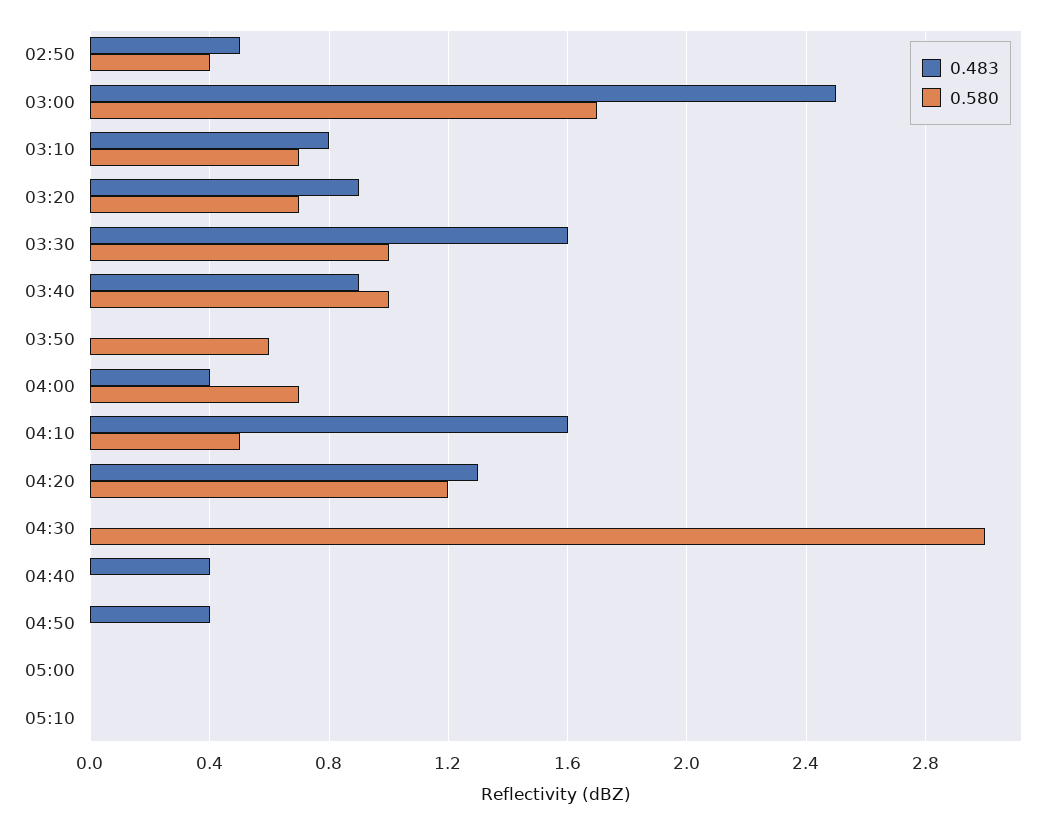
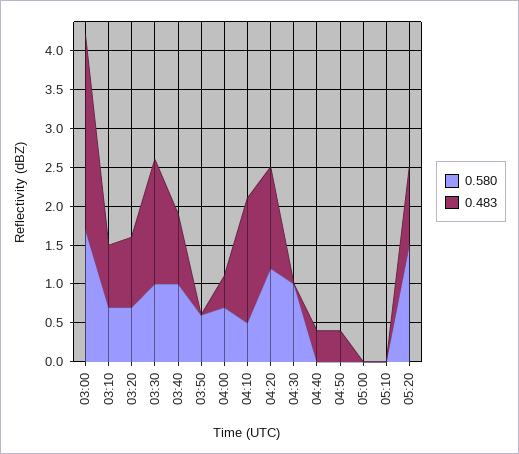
0.483, 02:50: 0.5 -> none
0.580, 02:50: 0.4 -> none
0.580, 04:30: 3 -> 1
0.580, 05:20: none -> 1.5
0.483, 05:20: none -> 1

